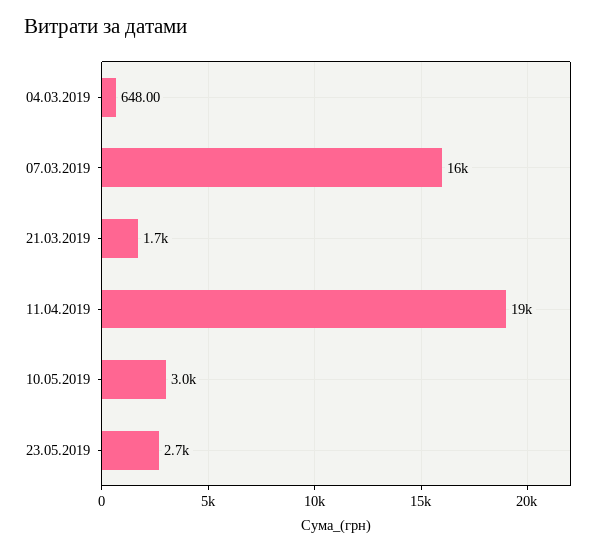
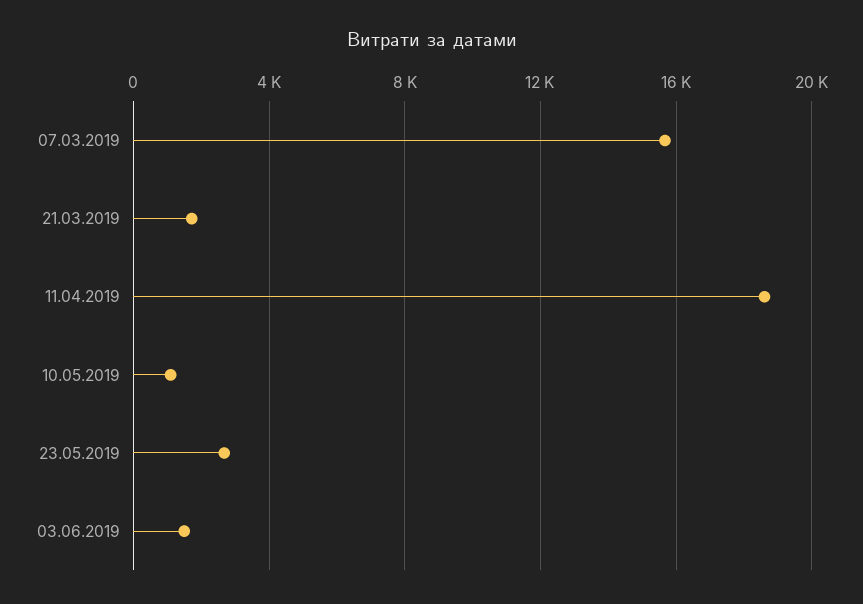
04.03.2019: 648 -> none
10.05.2019: 3000 -> 1000
03.06.2019: none -> 1500

